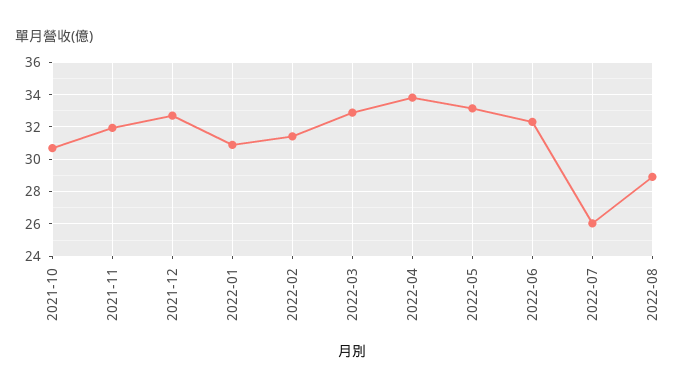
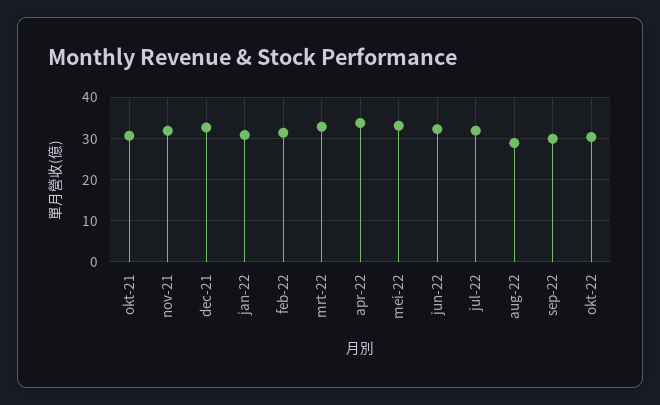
2022-07: 26 -> 32
sep-22: none -> 30
okt-22: none -> 30

